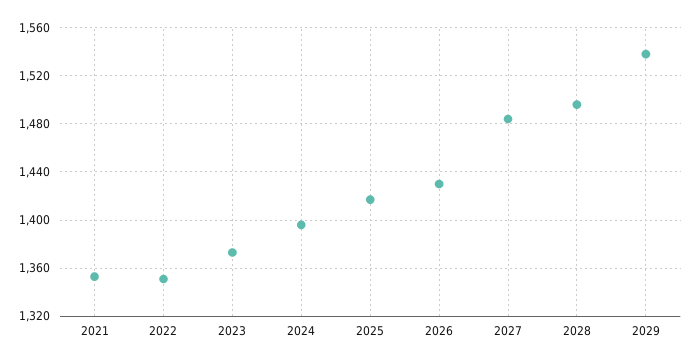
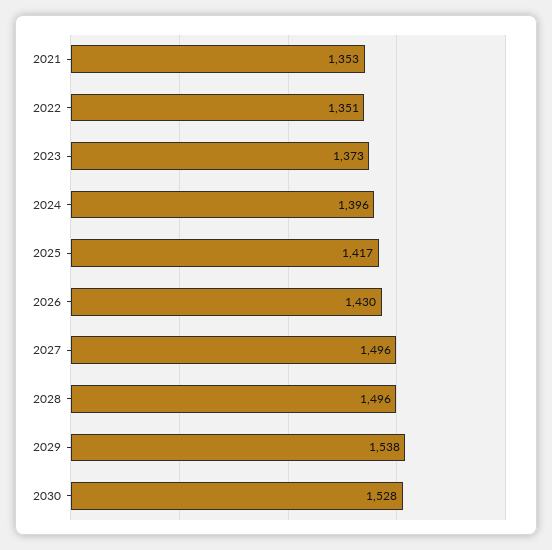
2027: 1485 -> 1496
2030: none -> 1528

